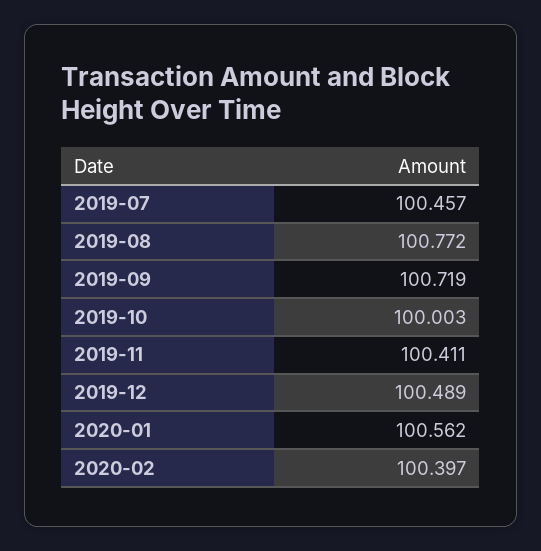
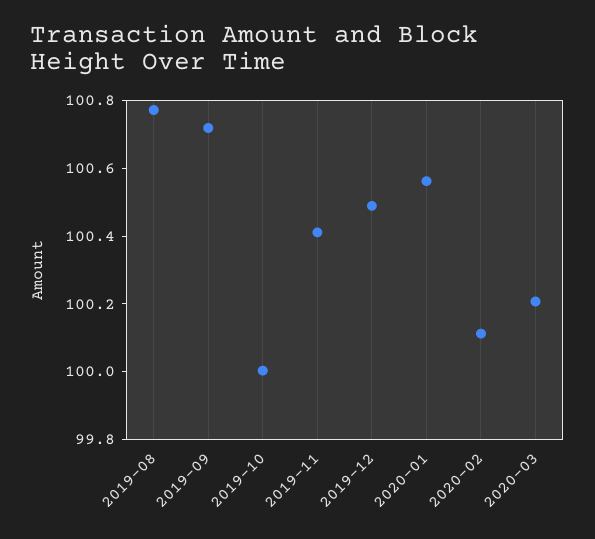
2019-07: 100.457 -> none
2020-02: 100.397 -> 100.1
2020-03: none -> 100.2

